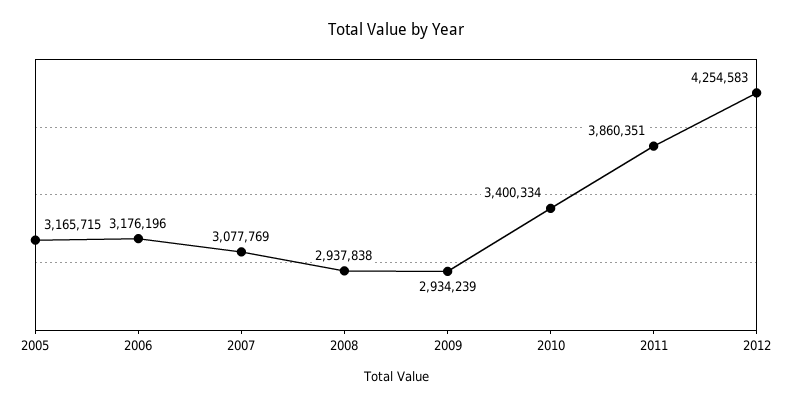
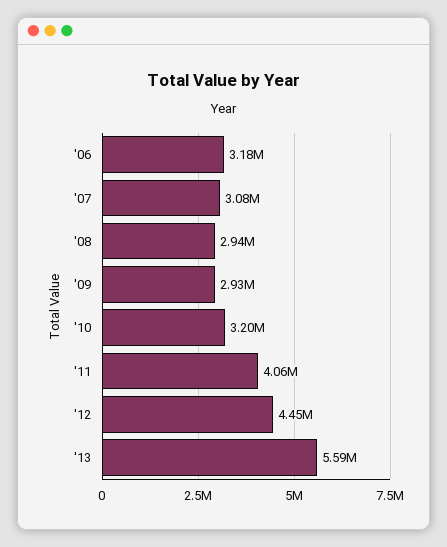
2005: 3165715 -> none
2010: 3400334 -> 3200000
2011: 3860351 -> 4060000
2012: 4254583 -> 4450000
'13: none -> 5590000

